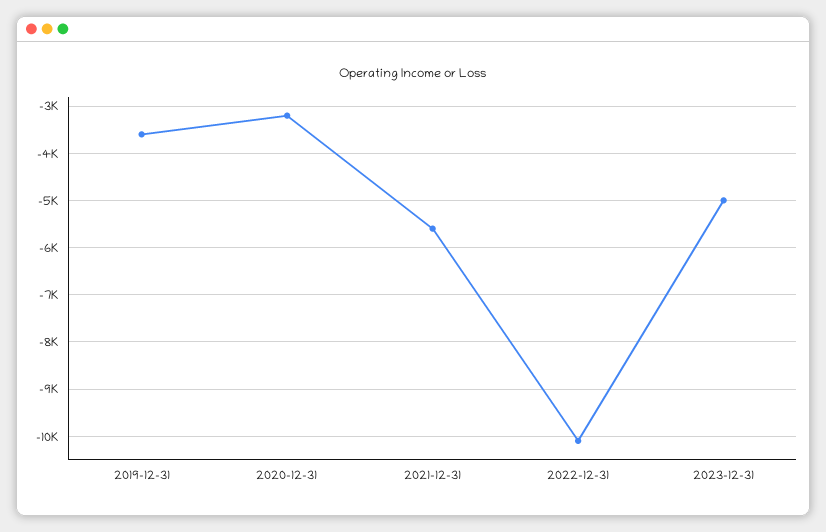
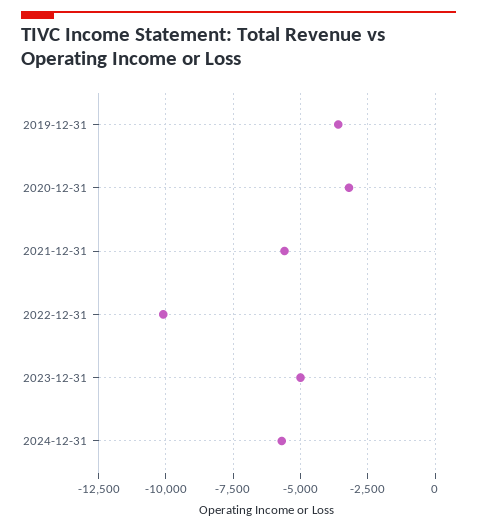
2024-12-31: none -> -5750

